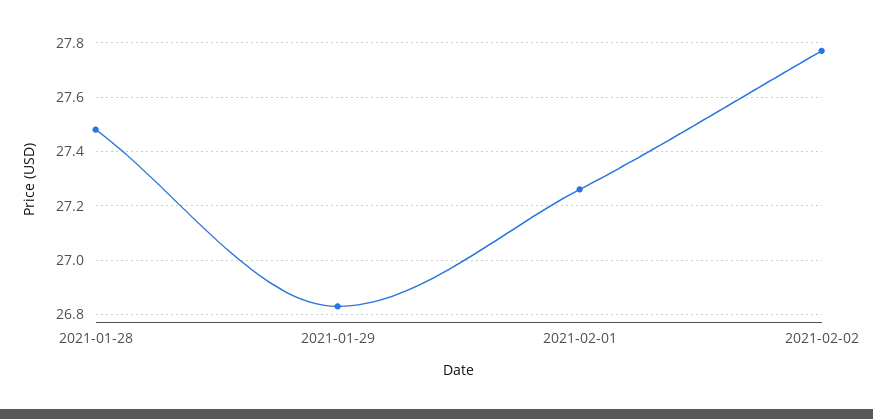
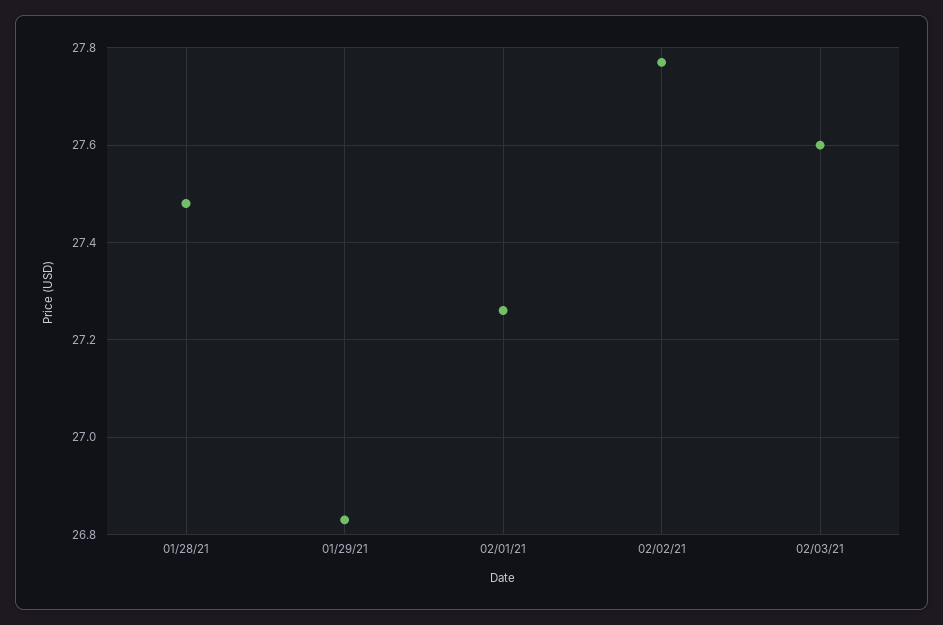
02/03/21: none -> 27.6

